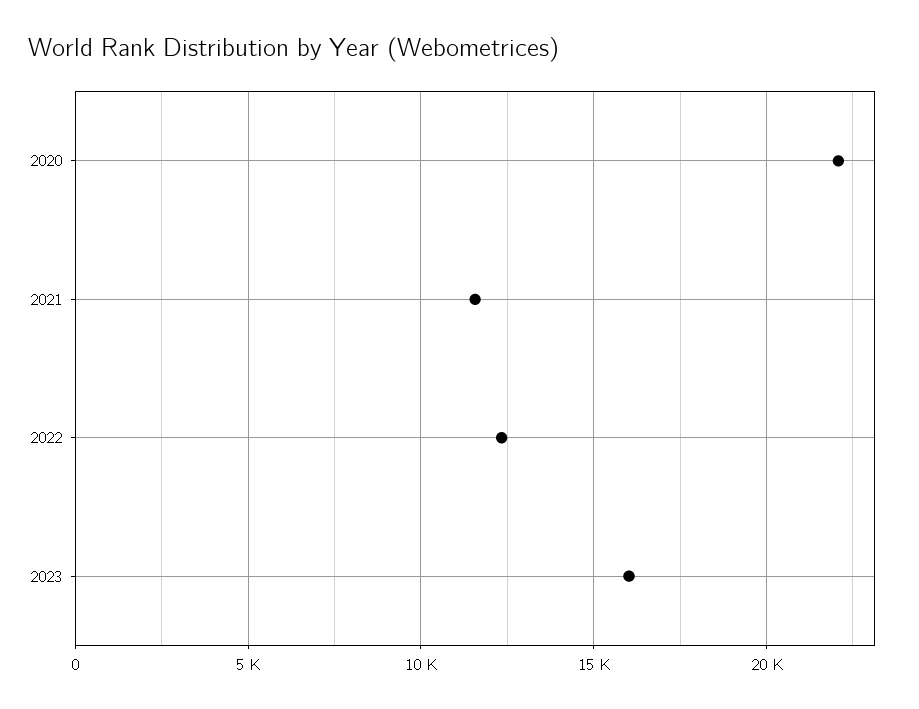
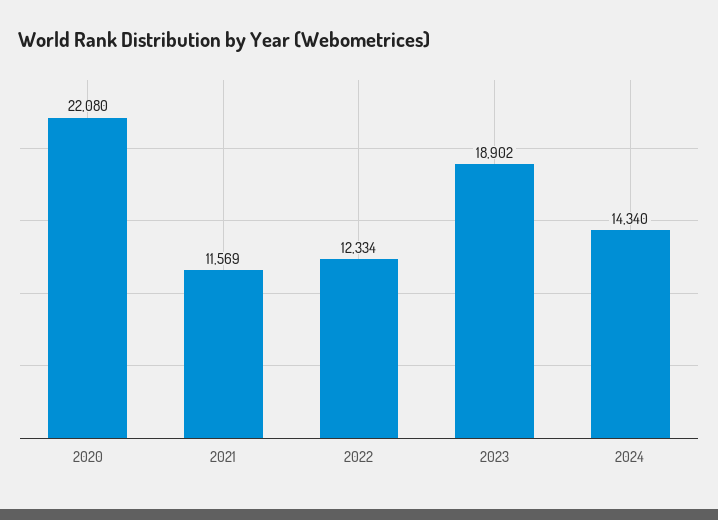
2023: 16000 -> 18902
2024: none -> 14340

